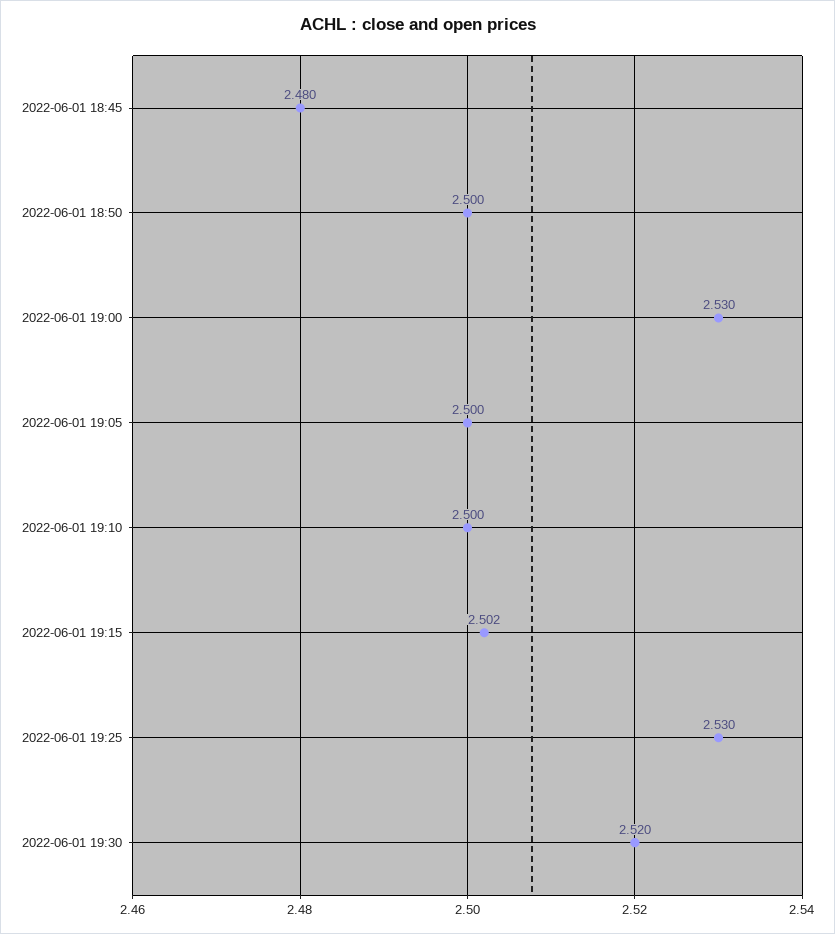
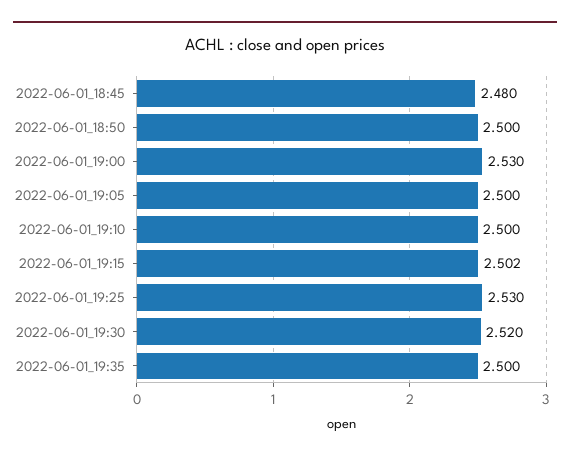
2022-06-01_19:35: none -> 2.5

